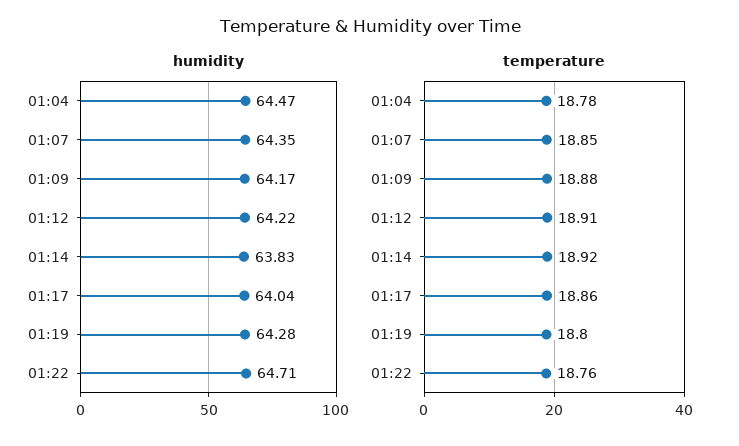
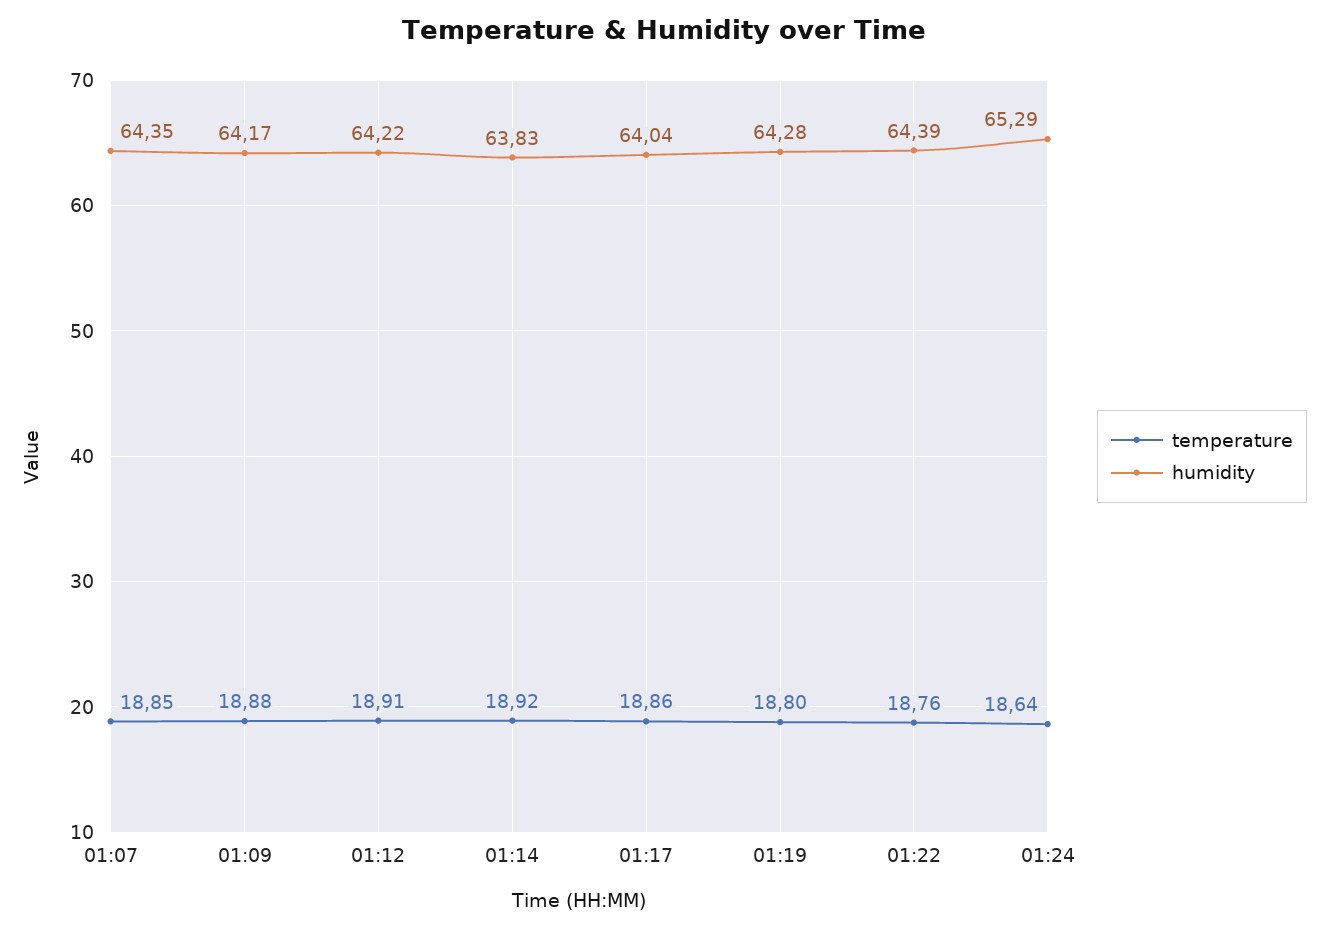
humidity, 01:04: 64.47 -> none
humidity, 01:22: 64.71 -> 64.39
temperature, 01:04: 18.78 -> none
temperature, 01:24: none -> 18.64
humidity, 01:24: none -> 65.29

